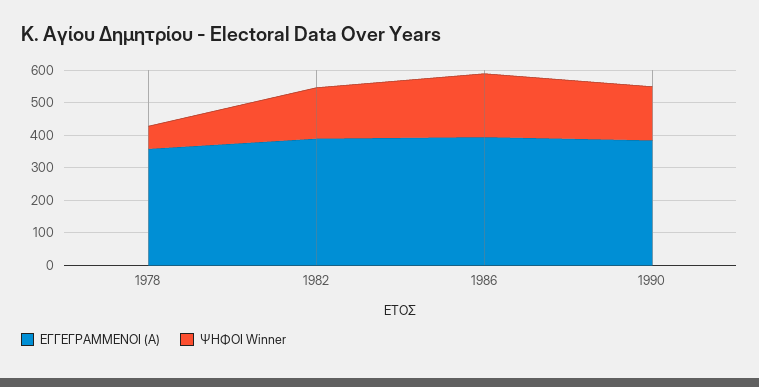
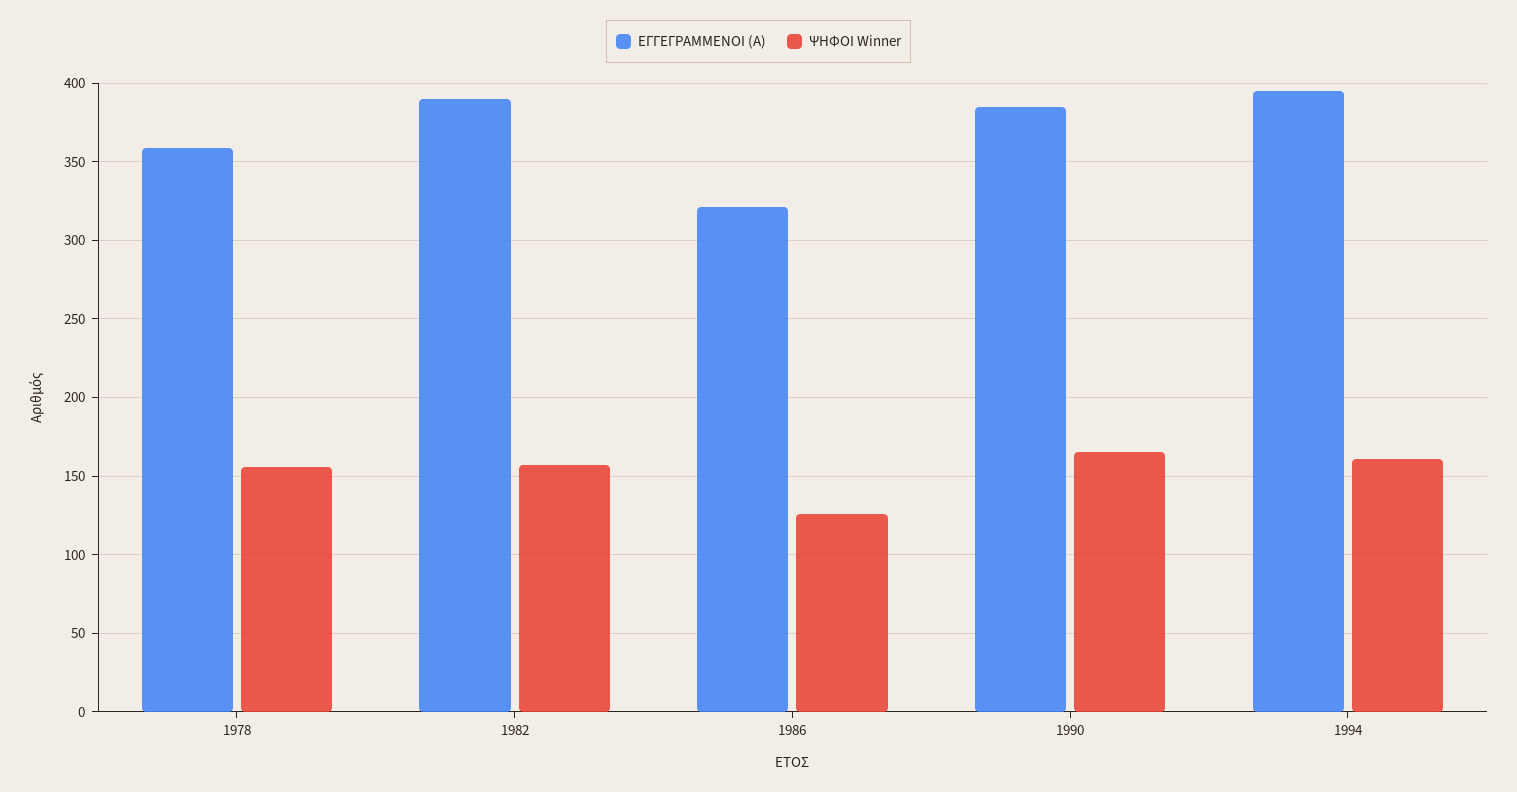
ΨΗΦΟΙ Winner, 1978: 75 -> 155
ΕΓΓΕΓΡΑΜΜΕΝΟΙ (Α), 1986: 400 -> 320
ΨΗΦΟΙ Winner, 1986: 200 -> 125
ΕΓΓΕΓΡΑΜΜΕΝΟΙ (Α), 1994: none -> 395
ΨΗΦΟΙ Winner, 1994: none -> 160

